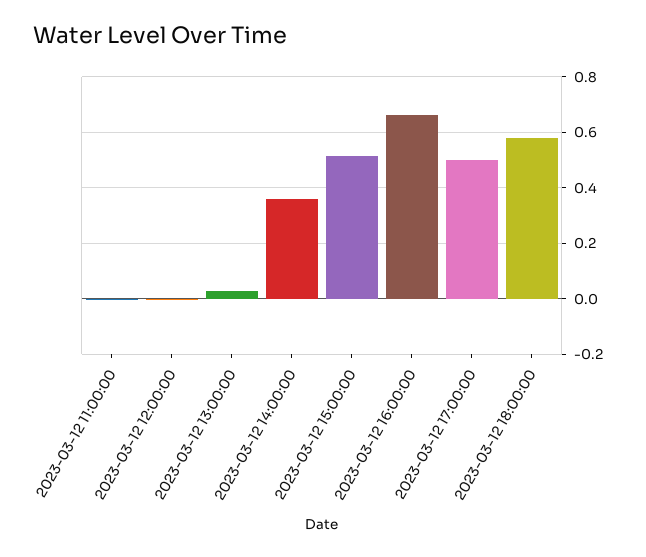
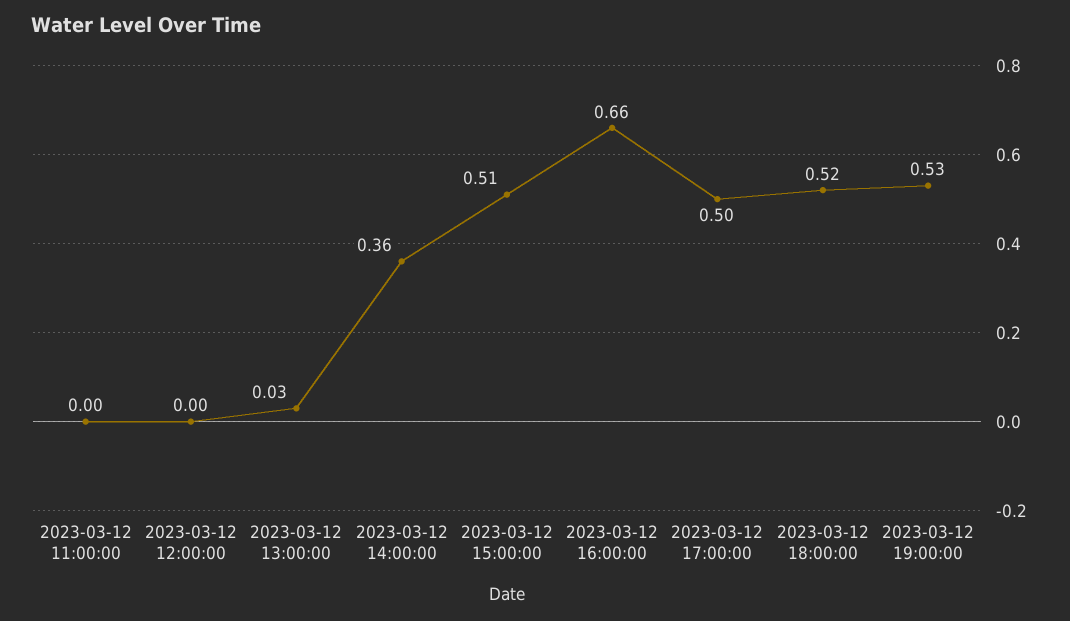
2023-03-12 18:00:00: 0.575 -> 0.52
2023-03-12 19:00:00: none -> 0.53

